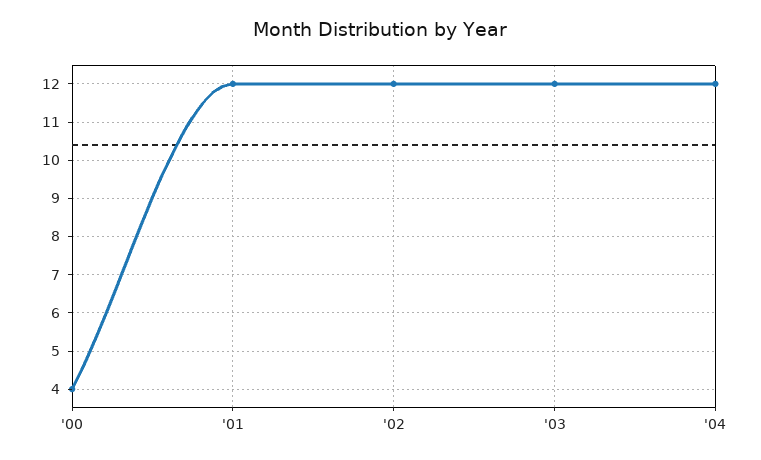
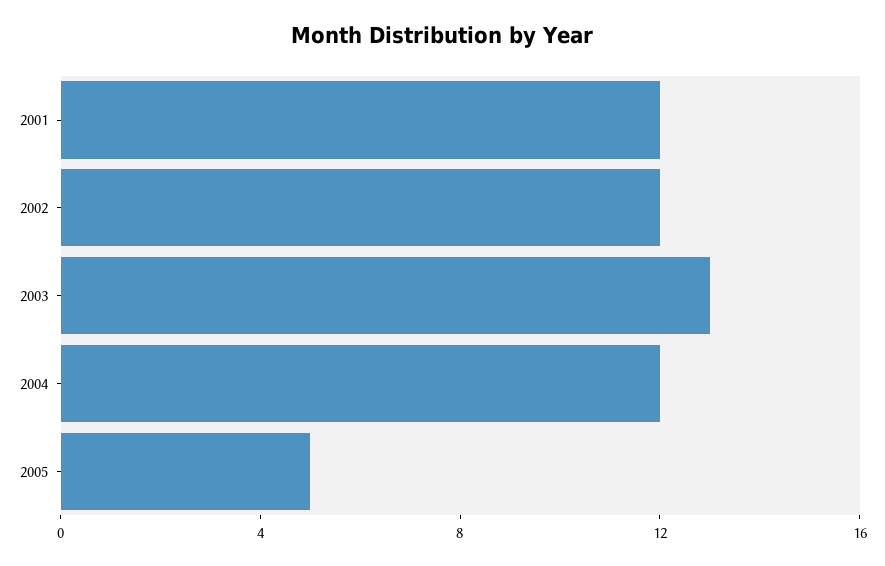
'00: 4 -> none
'03: 12 -> 13
2005: none -> 5

